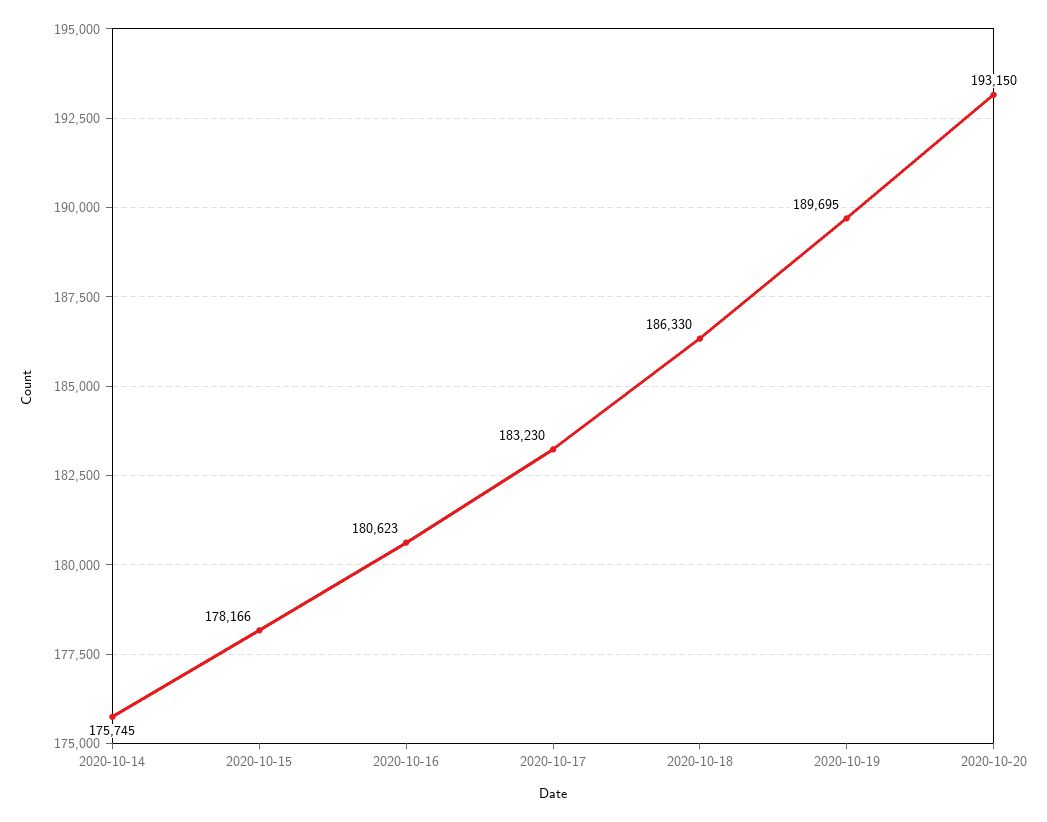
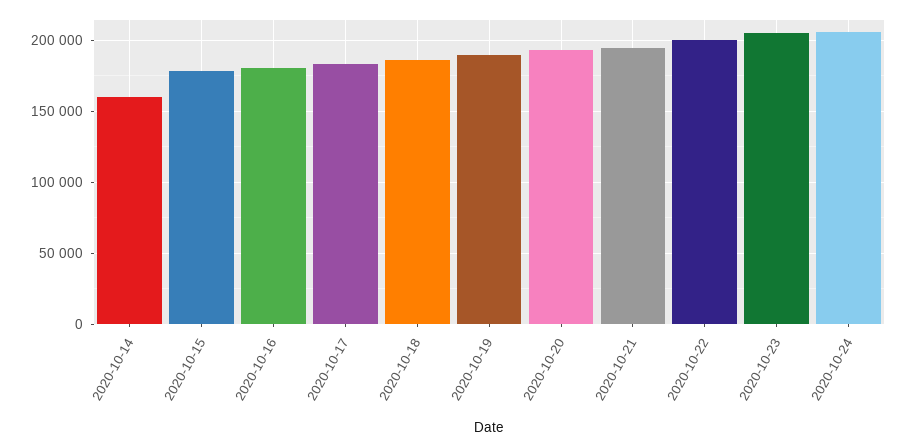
2020-10-14: 175745 -> 160000
2020-10-21: none -> 195000
2020-10-22: none -> 200000
2020-10-23: none -> 205000
2020-10-24: none -> 205000

